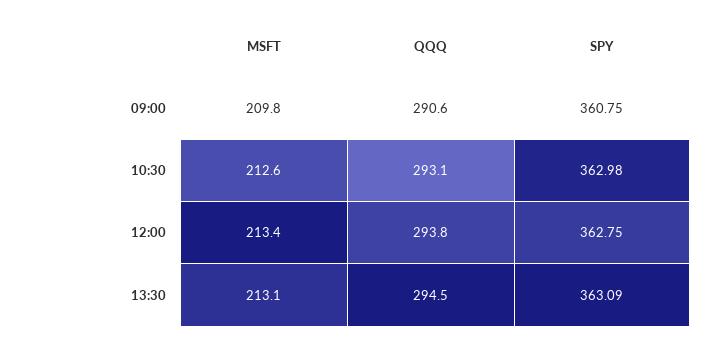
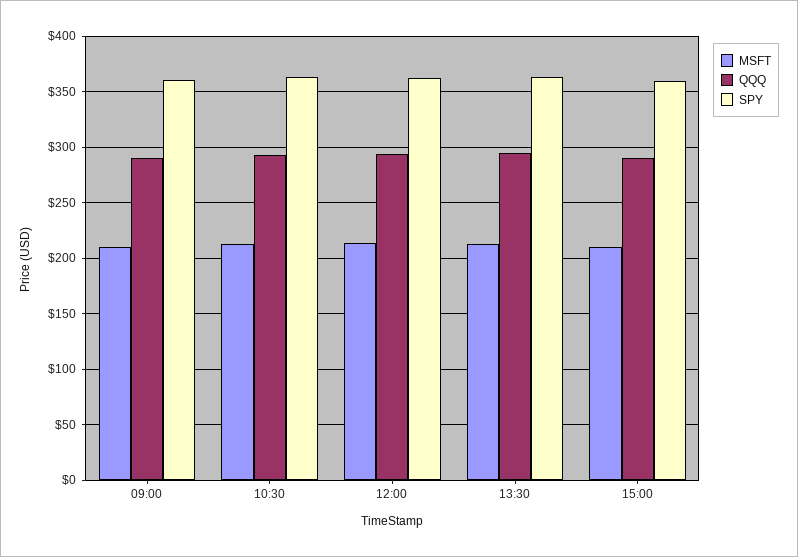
MSFT, 15:00: none -> 210
QQQ, 15:00: none -> 290
SPY, 15:00: none -> 360

